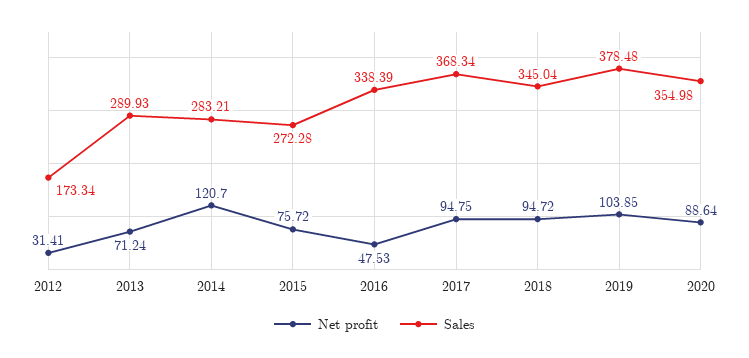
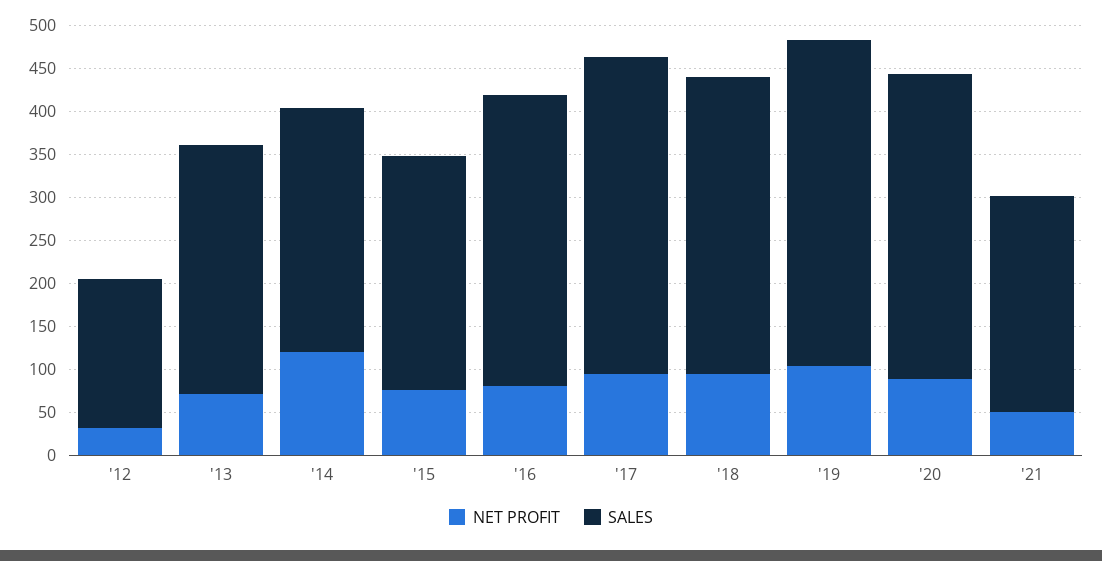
Net profit, 2016: 47.53 -> 80
Net profit, '21: none -> 50
Sales, '21: none -> 250

